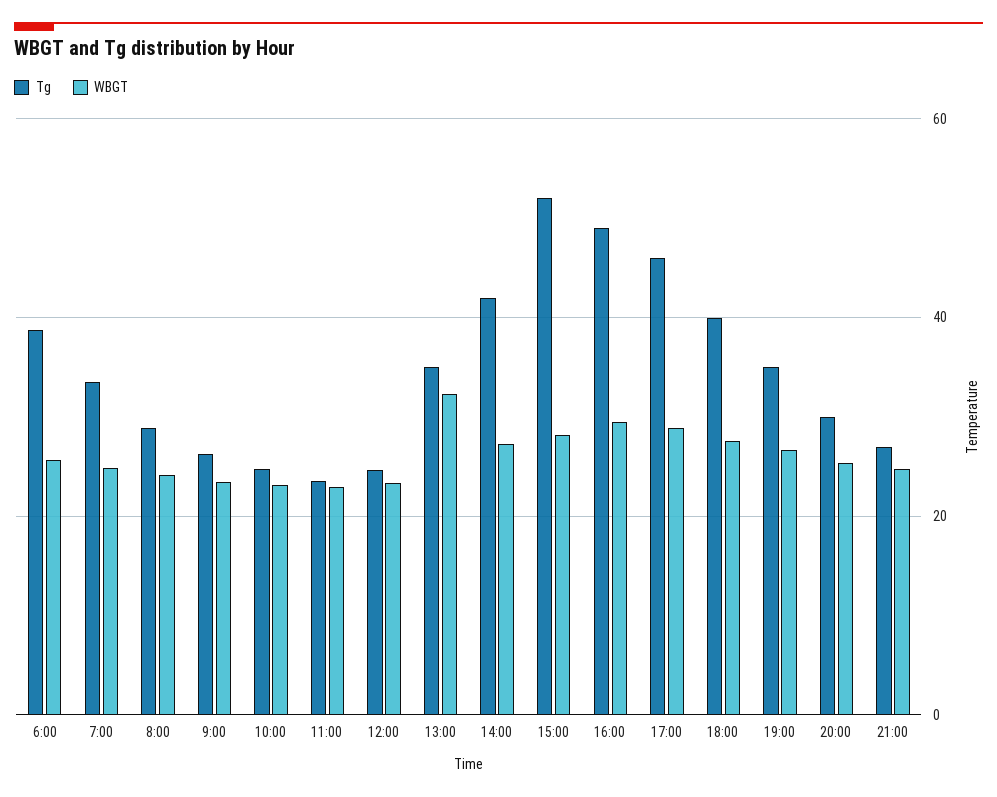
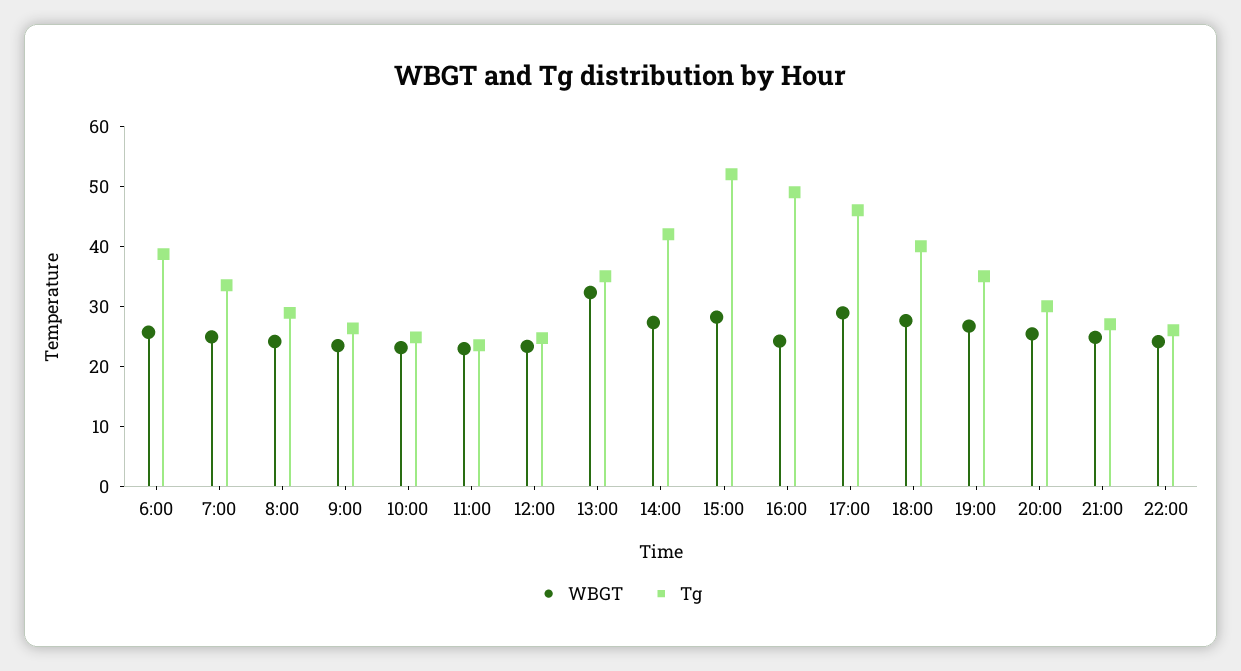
WBGT, 16:00: 30 -> 24
WBGT, 22:00: none -> 24
Tg, 22:00: none -> 26

